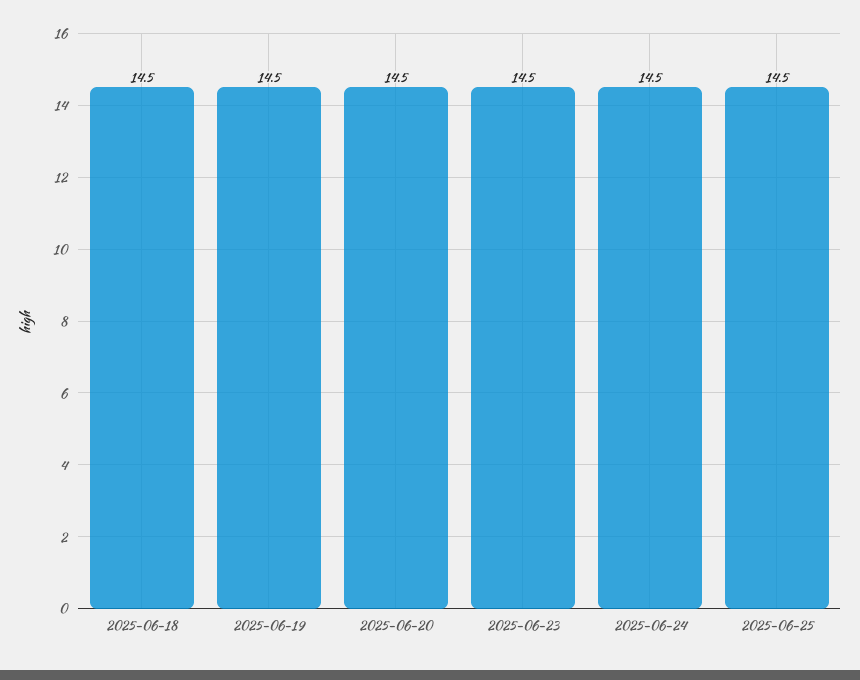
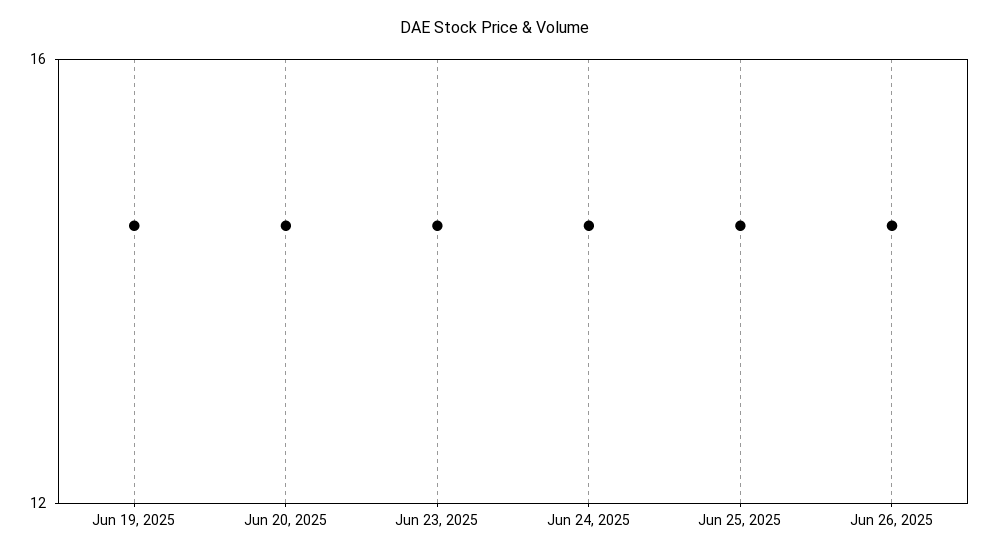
2025-06-18: 14.5 -> none
Jun 26, 2025: none -> 14.5

